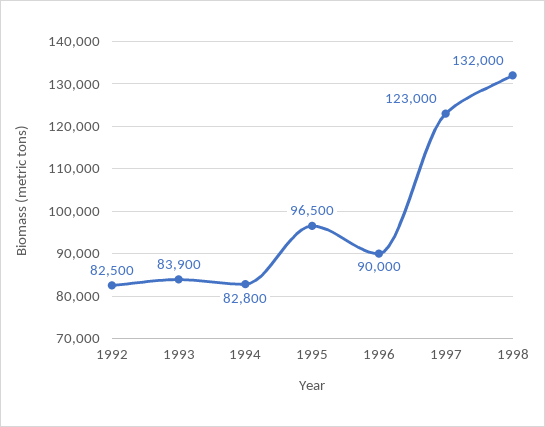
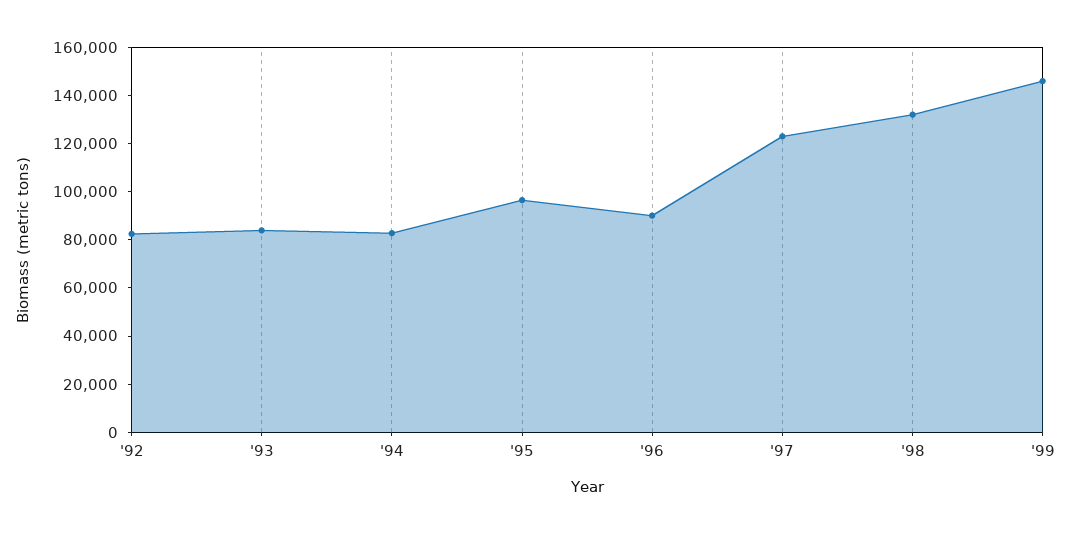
'99: none -> 145000

